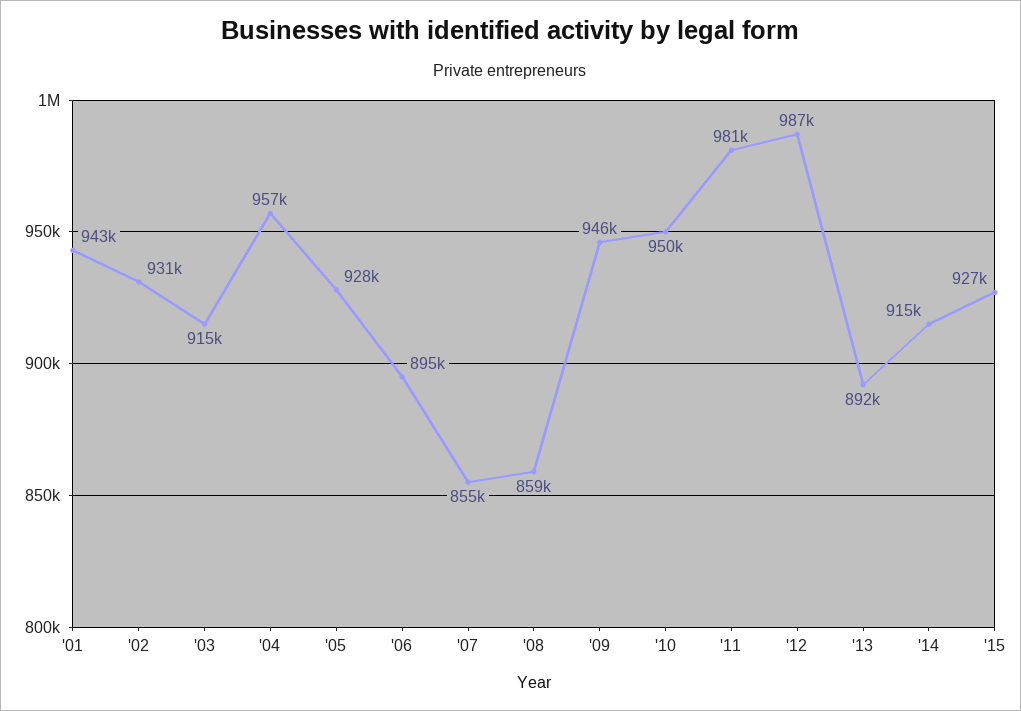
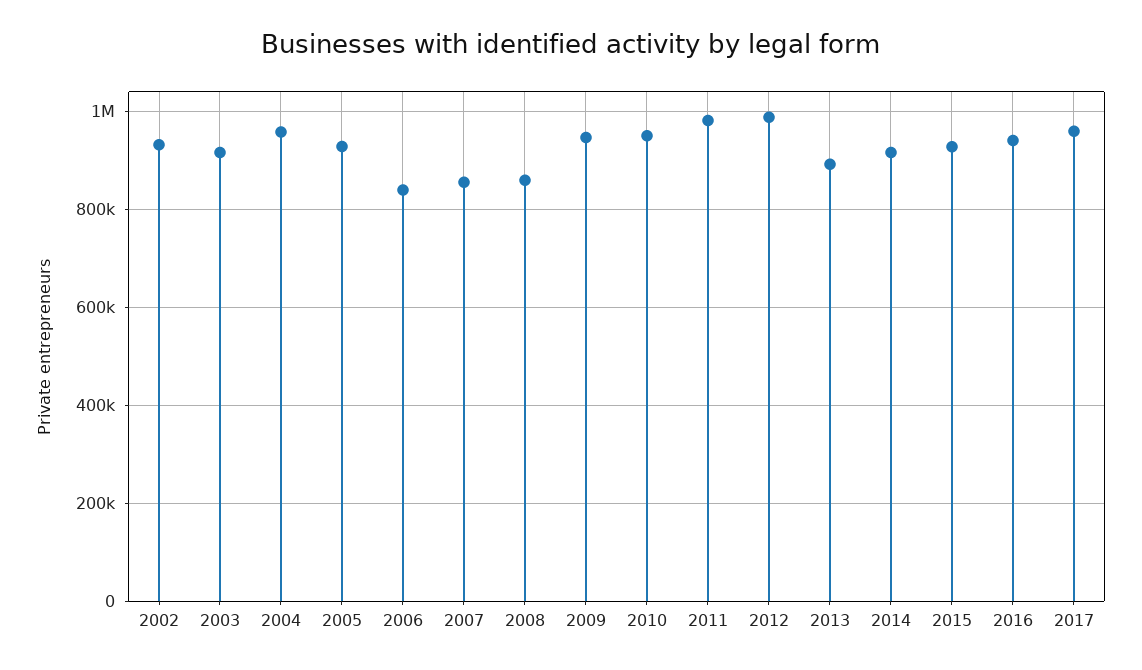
'01: 943000 -> none
'06: 895000 -> 840000
2016: none -> 940000
2017: none -> 960000

